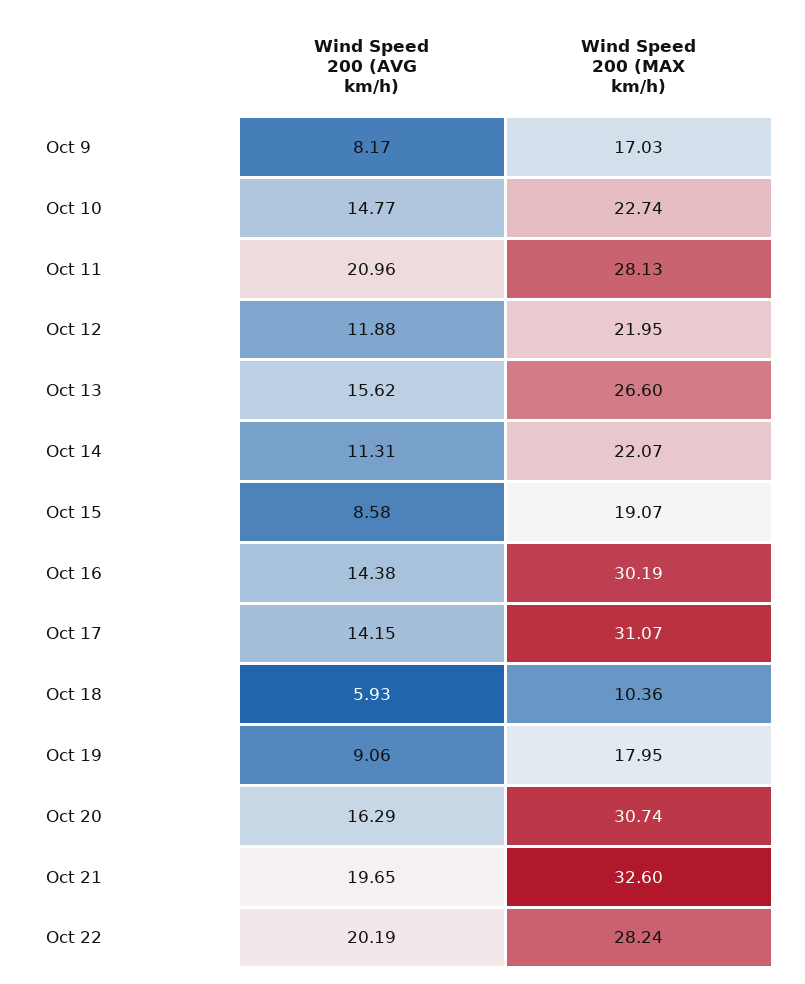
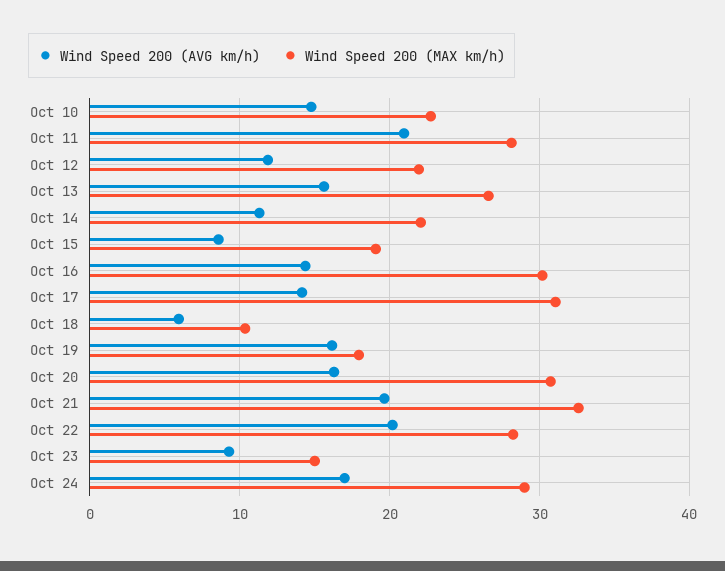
Wind Speed 200 (AVG km/h), Oct 9: 8.17 -> none
Wind Speed 200 (MAX km/h), Oct 9: 17.03 -> none
Wind Speed 200 (AVG km/h), Oct 19: 9.06 -> 16
Wind Speed 200 (AVG km/h), Oct 23: none -> 9
Wind Speed 200 (MAX km/h), Oct 23: none -> 15
Wind Speed 200 (AVG km/h), Oct 24: none -> 17
Wind Speed 200 (MAX km/h), Oct 24: none -> 29

